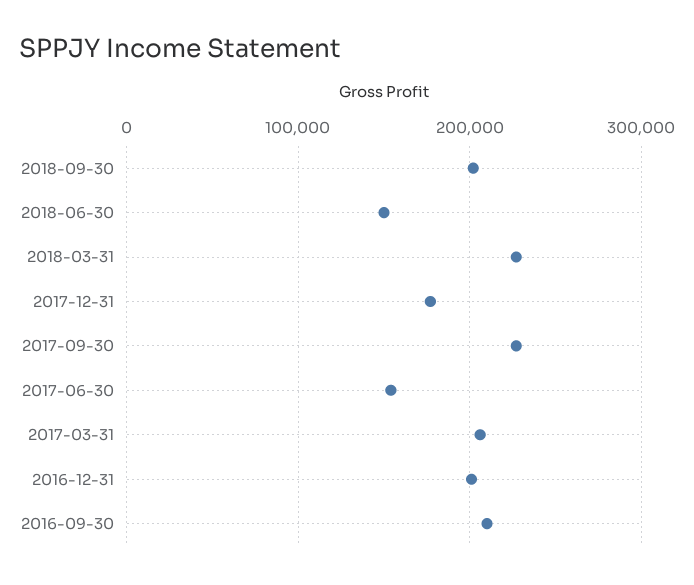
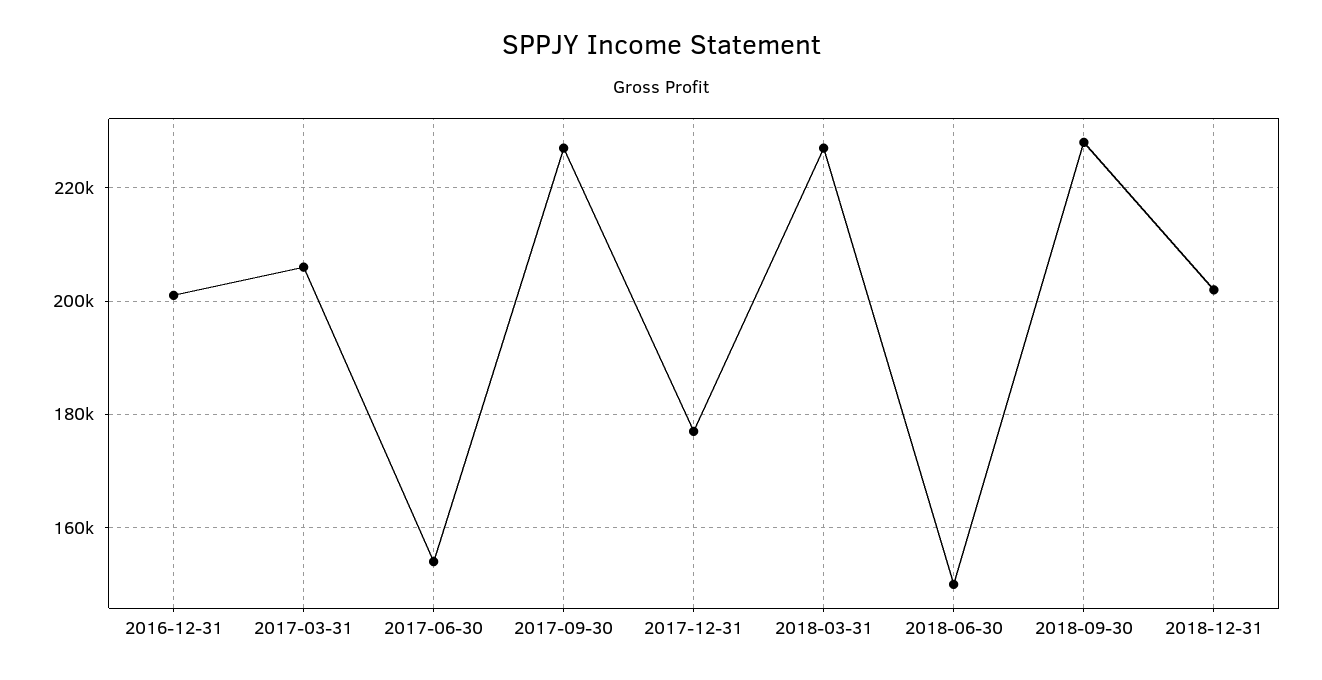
2018-09-30: 200000 -> 228000
2016-09-30: 210000 -> none
2018-12-31: none -> 202000

